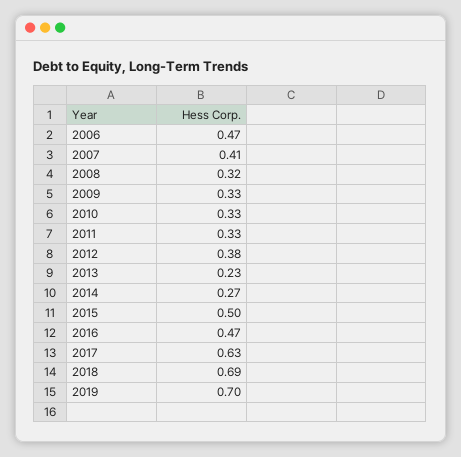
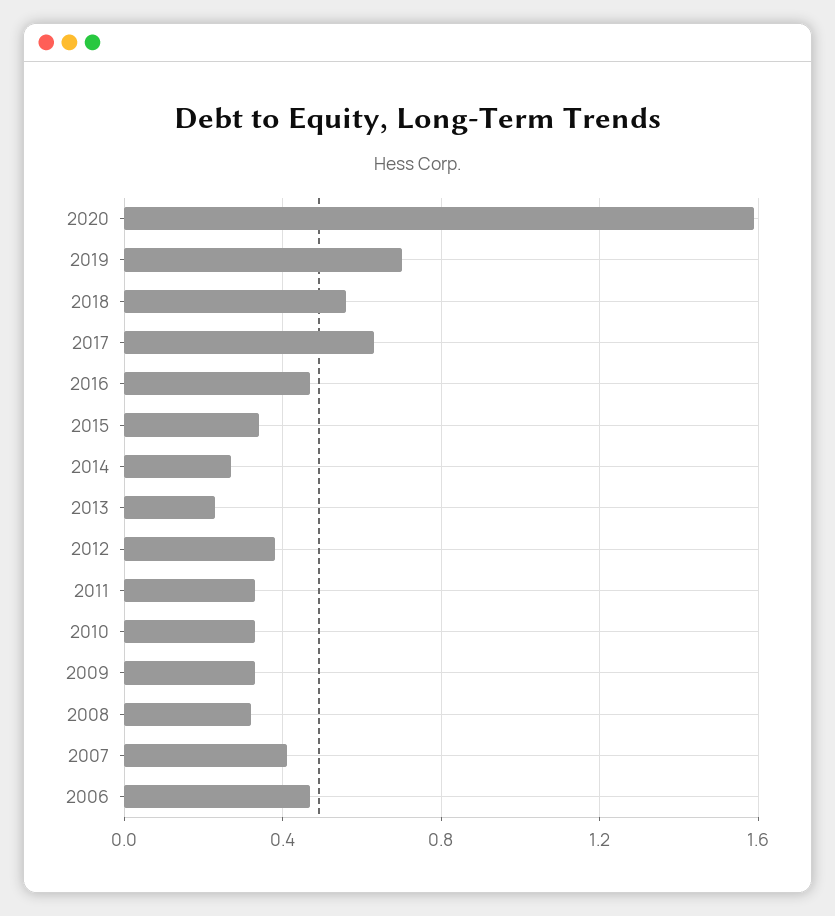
2015: 0.5 -> 0.35
2018: 0.69 -> 0.55
2020: none -> 1.6

